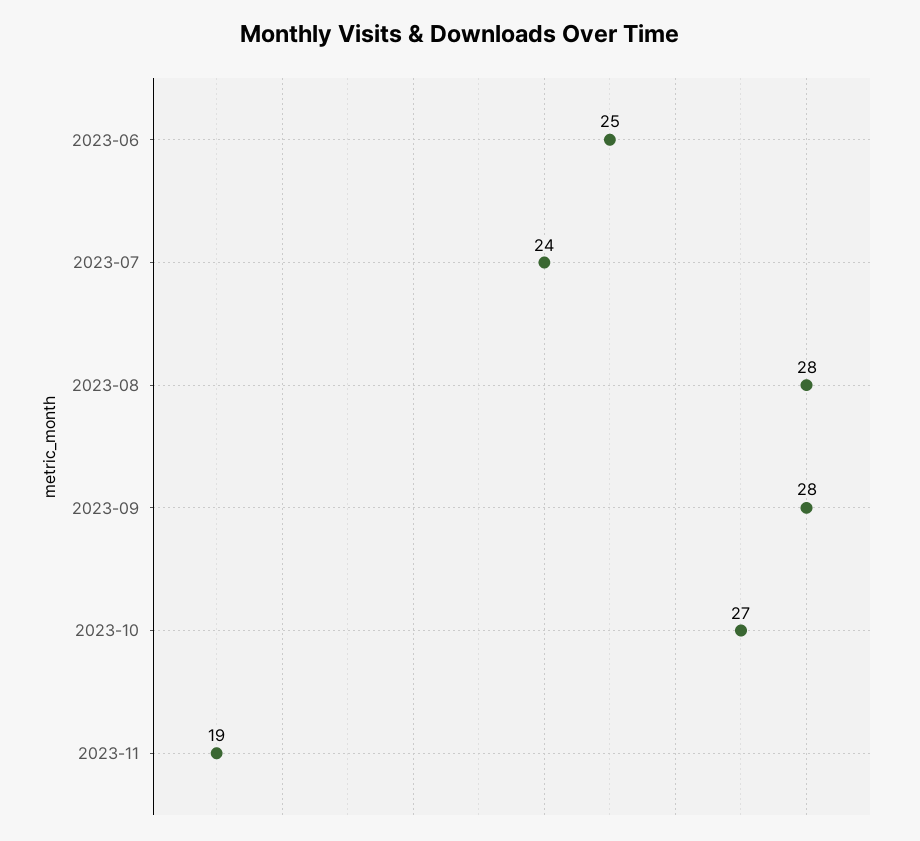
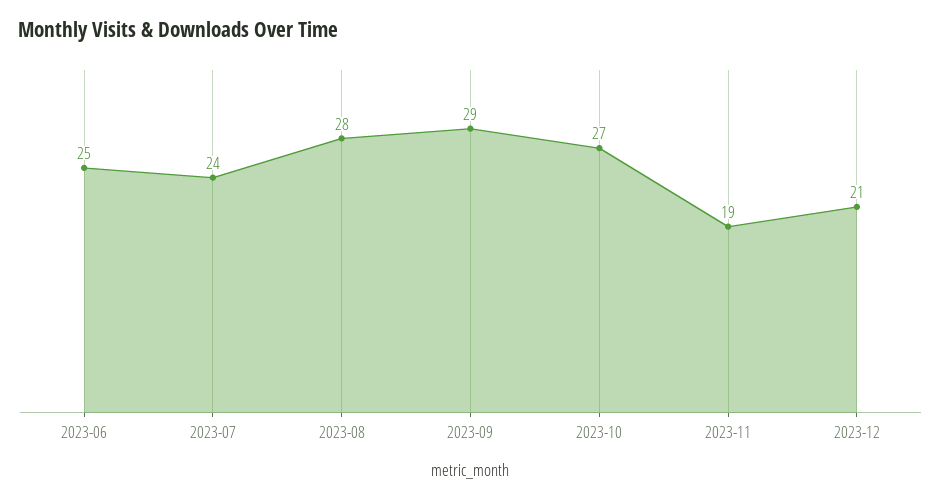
2023-09: 28 -> 29
2023-12: none -> 21

